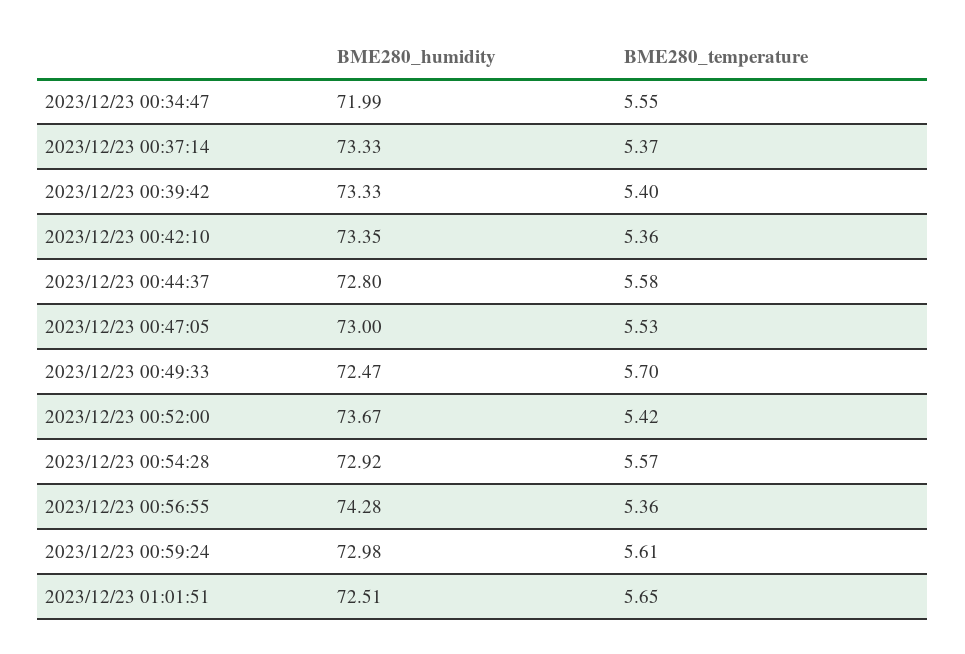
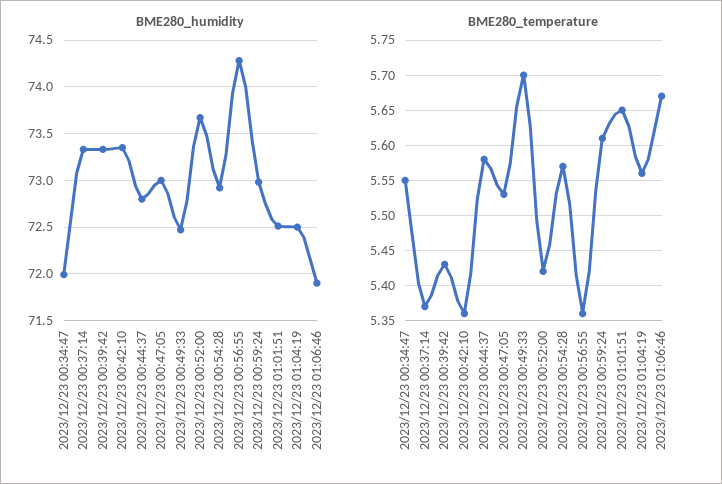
BME280_temperature, 2023/12/23 00:39:42: 5.4 -> 5.43
BME280_humidity, 2023/12/23 01:04:19: none -> 72.5
BME280_humidity, 2023/12/23 01:06:46: none -> 71.9
BME280_temperature, 2023/12/23 01:04:19: none -> 5.56
BME280_temperature, 2023/12/23 01:06:46: none -> 5.67

